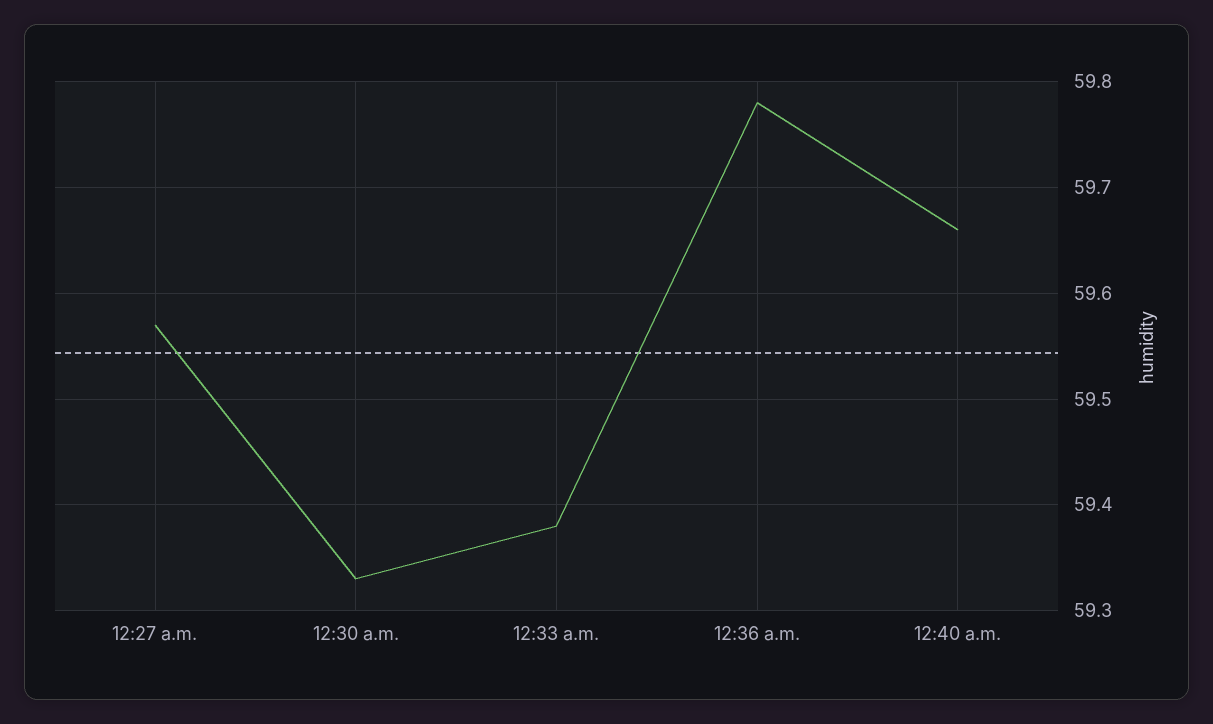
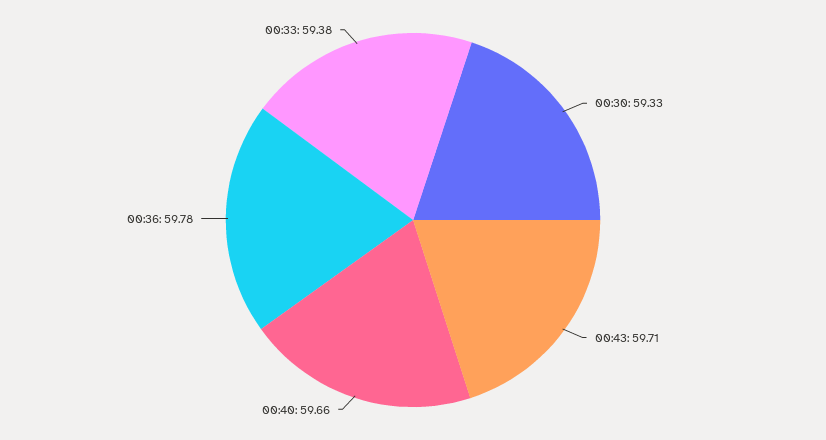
12:27 a.m.: 59.57 -> none
00:43: none -> 59.71

